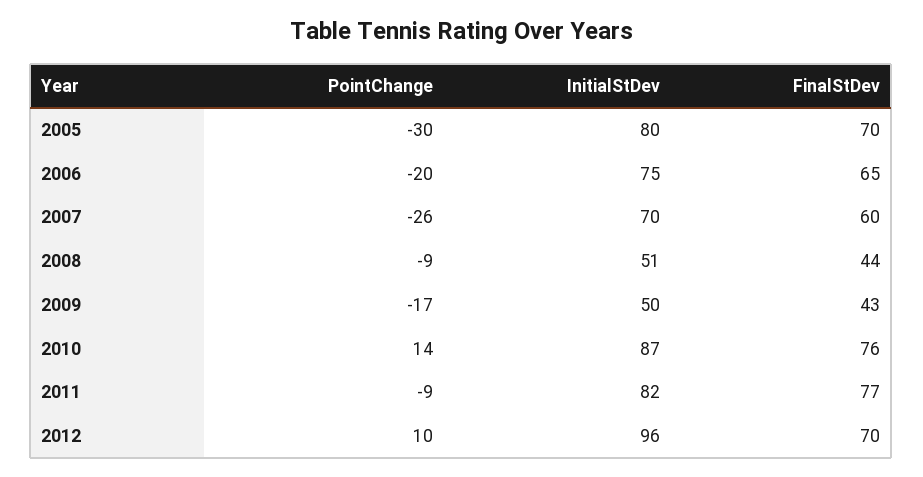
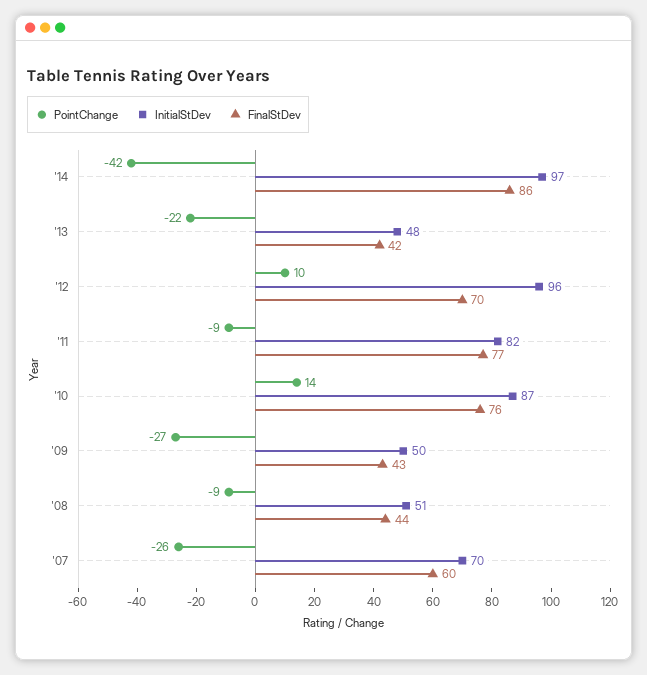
PointChange, 2005: -30 -> none
InitialStDev, 2005: 80 -> none
FinalStDev, 2005: 70 -> none
PointChange, 2006: -20 -> none
InitialStDev, 2006: 75 -> none
FinalStDev, 2006: 65 -> none
PointChange, 2009: -17 -> -27
PointChange, '14: none -> -42
InitialStDev, '14: none -> 97
FinalStDev, '14: none -> 86
PointChange, '13: none -> -22
InitialStDev, '13: none -> 48
FinalStDev, '13: none -> 42

